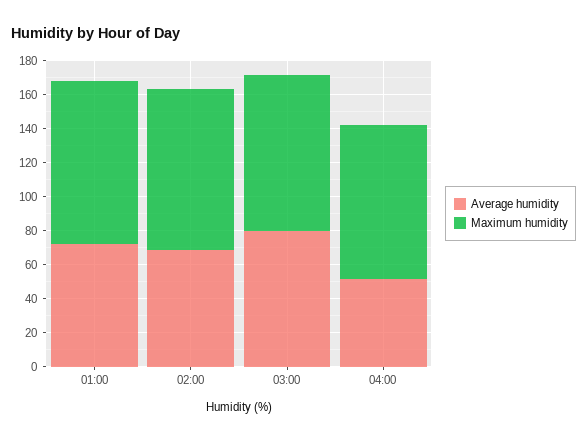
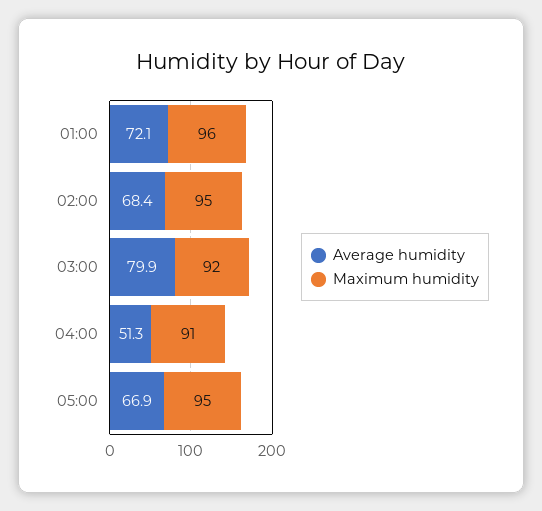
Average humidity, 05:00: none -> 66.9
Maximum humidity, 05:00: none -> 95

